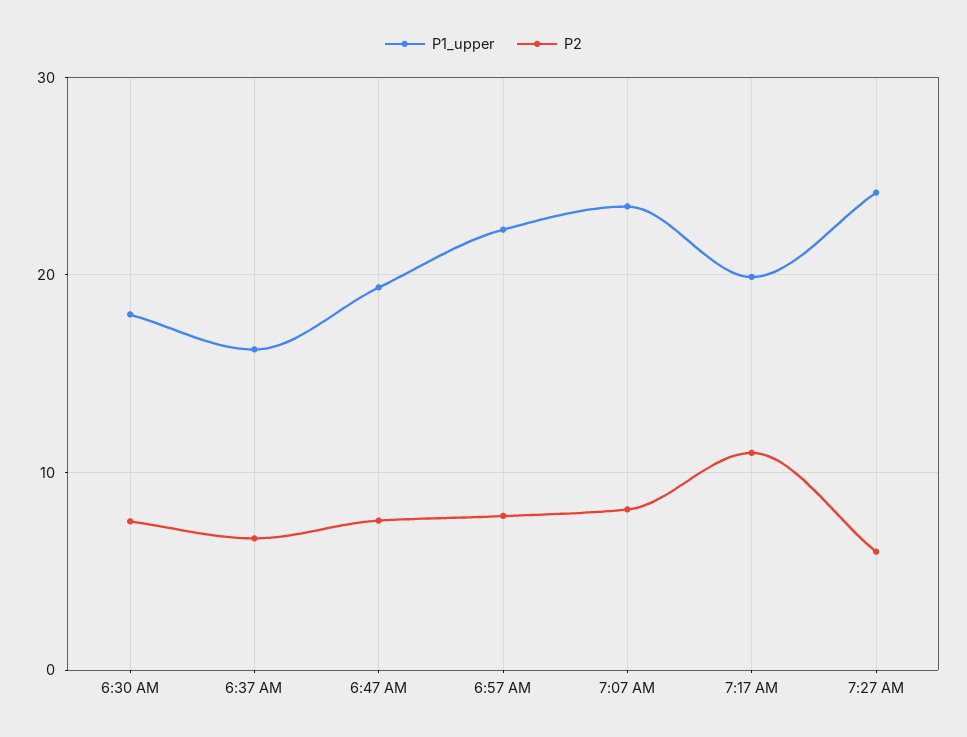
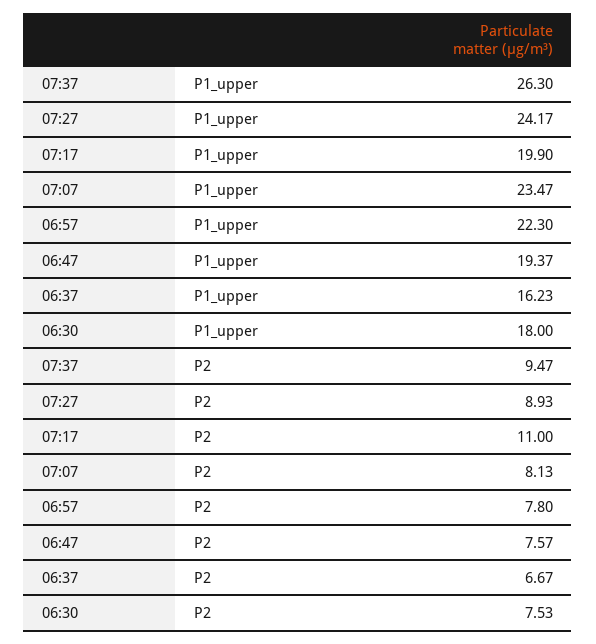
P2, 7:27 AM: 6 -> 8.93
P1_upper, 07:37: none -> 26.3
P2, 07:37: none -> 9.47

